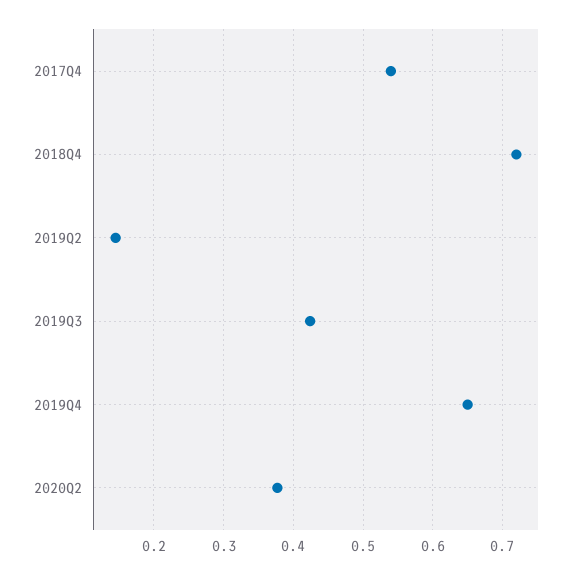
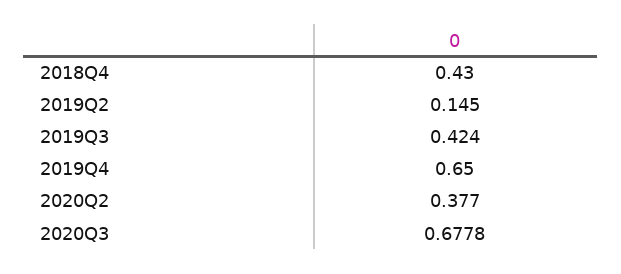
2017Q4: 0.54 -> none
2018Q4: 0.72 -> 0.43
2020Q3: none -> 0.6778

